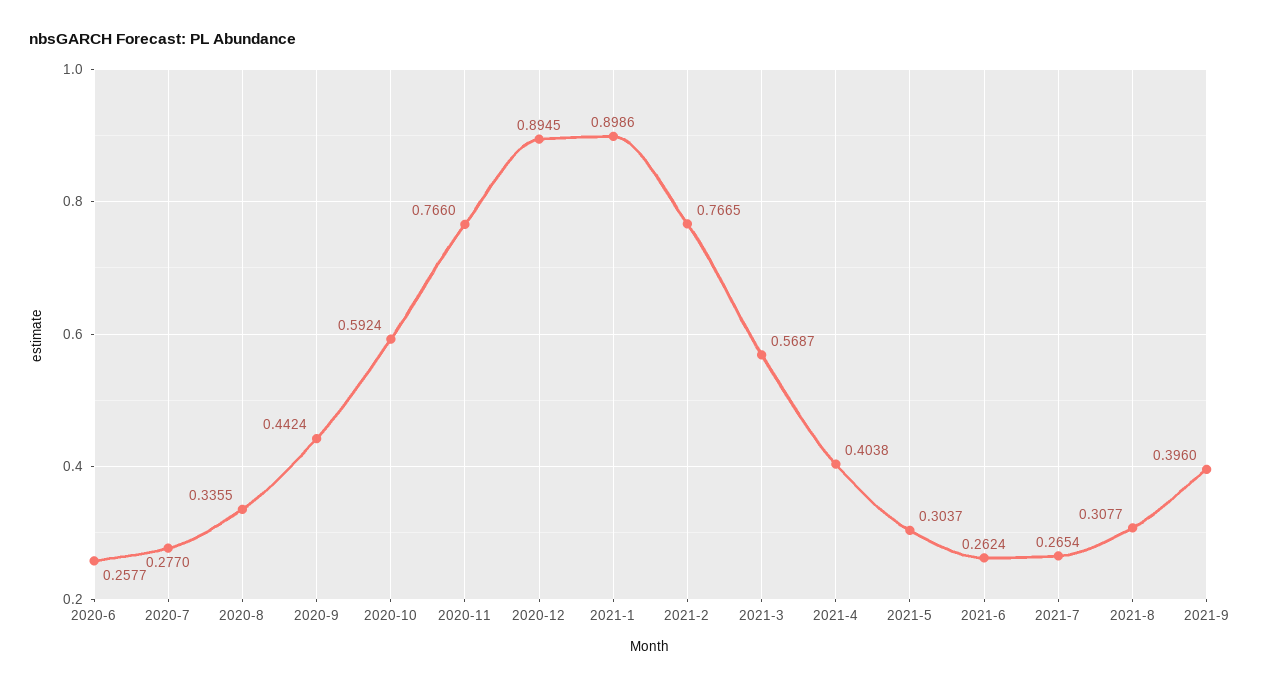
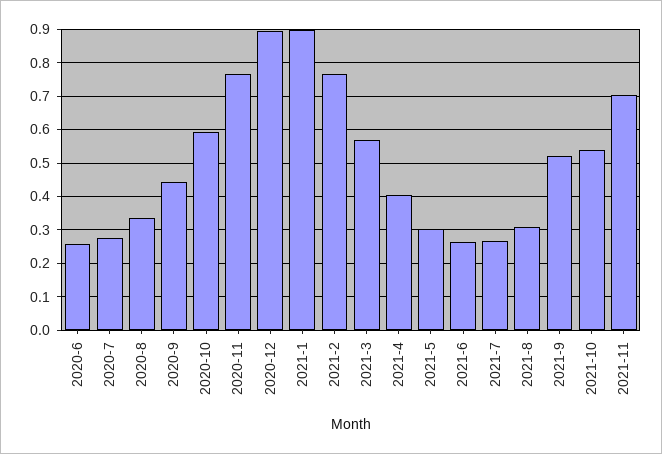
2021-9: 0.396 -> 0.52
2021-10: none -> 0.54
2021-11: none -> 0.7

